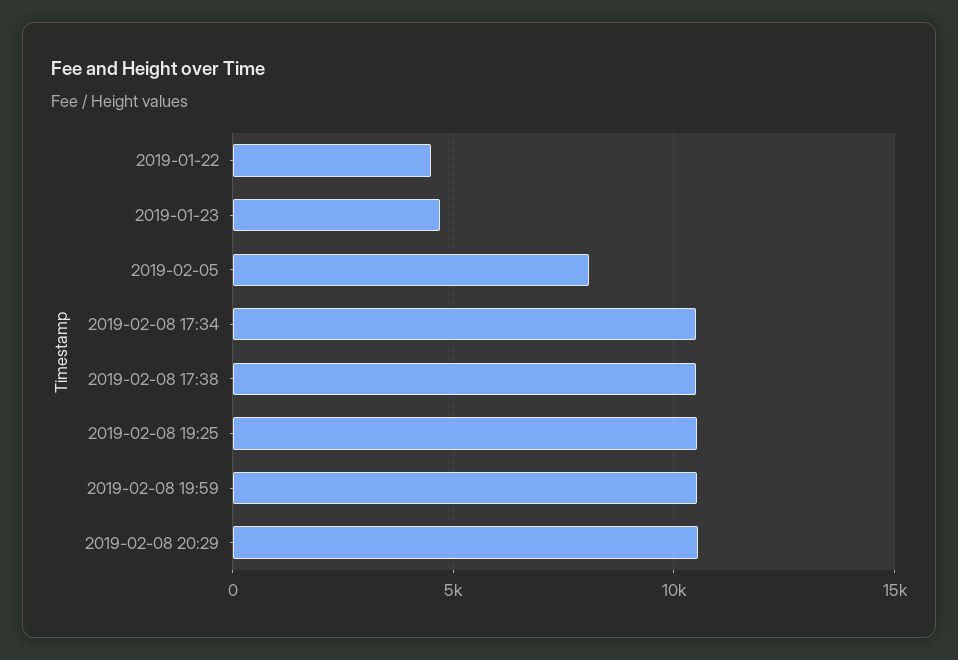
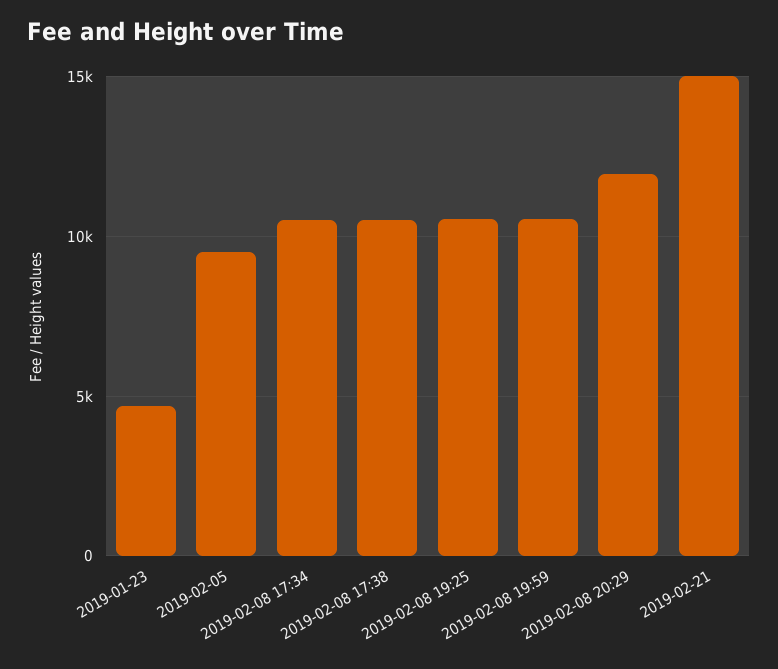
2019-01-22: 4500 -> none
2019-02-05: 8000 -> 9500
2019-02-08 20:29: 10500 -> 12000
2019-02-21: none -> 15000

